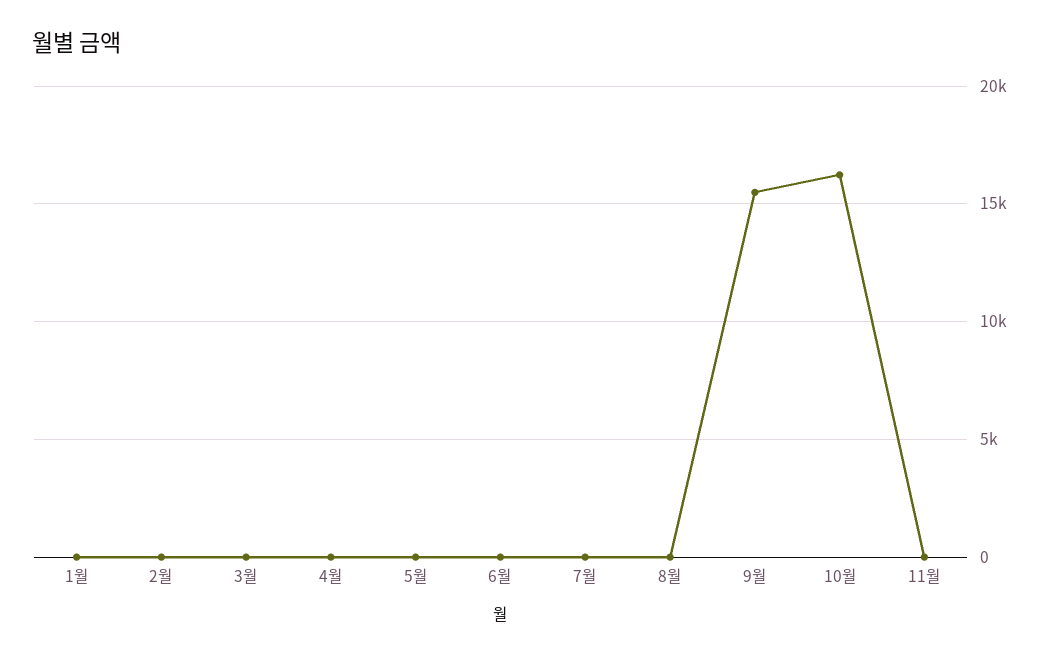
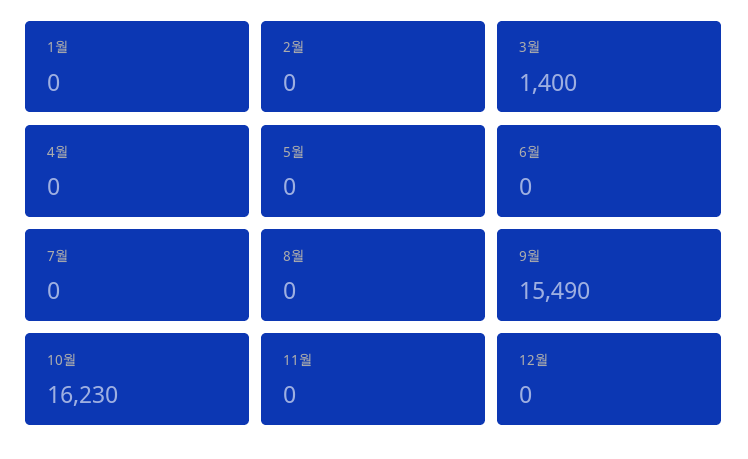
3월: 0 -> 1400
12월: none -> 0

